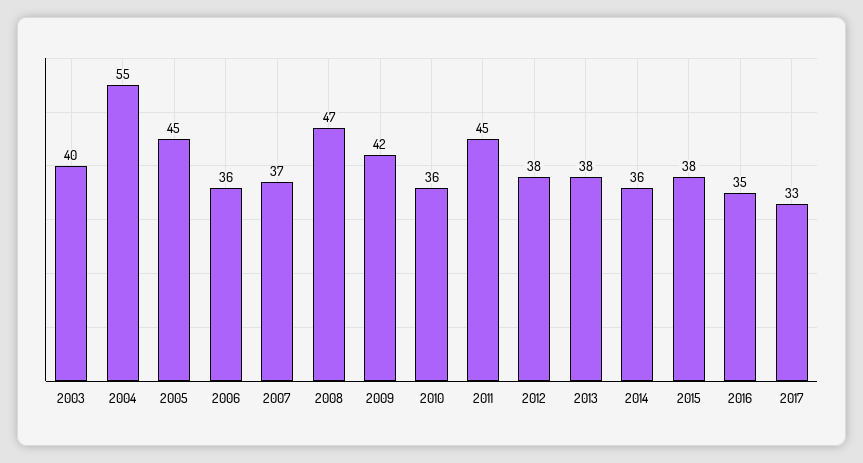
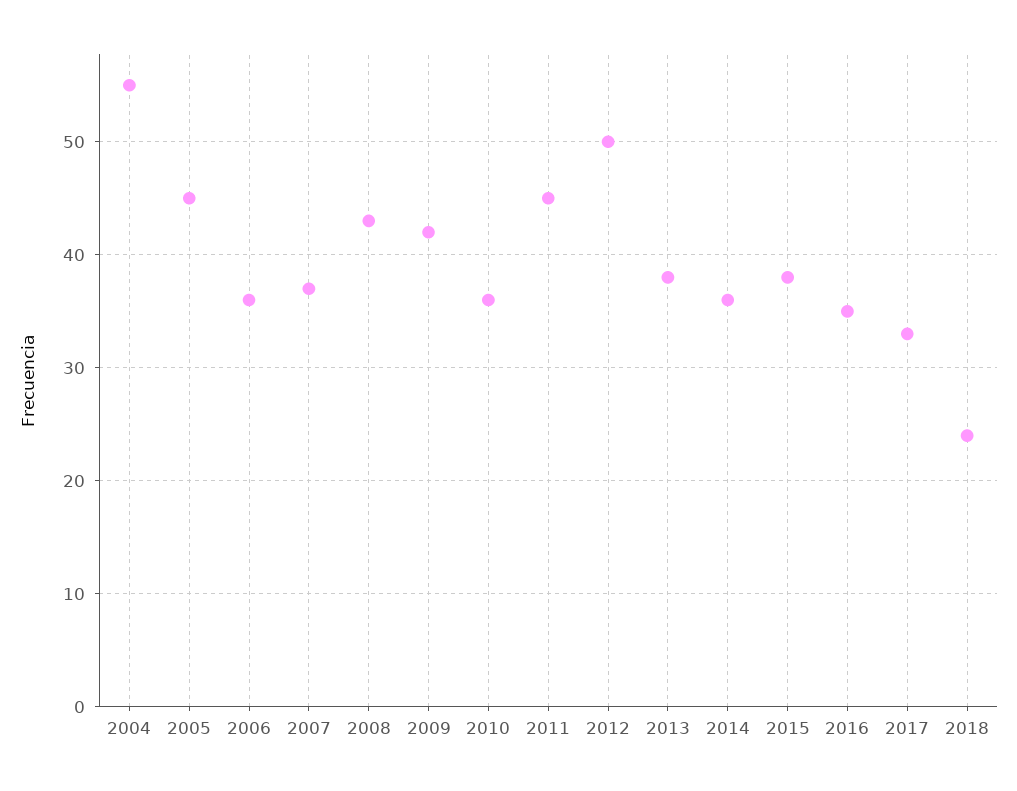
2003: 40 -> none
2008: 47 -> 43
2012: 38 -> 50
2018: none -> 24

